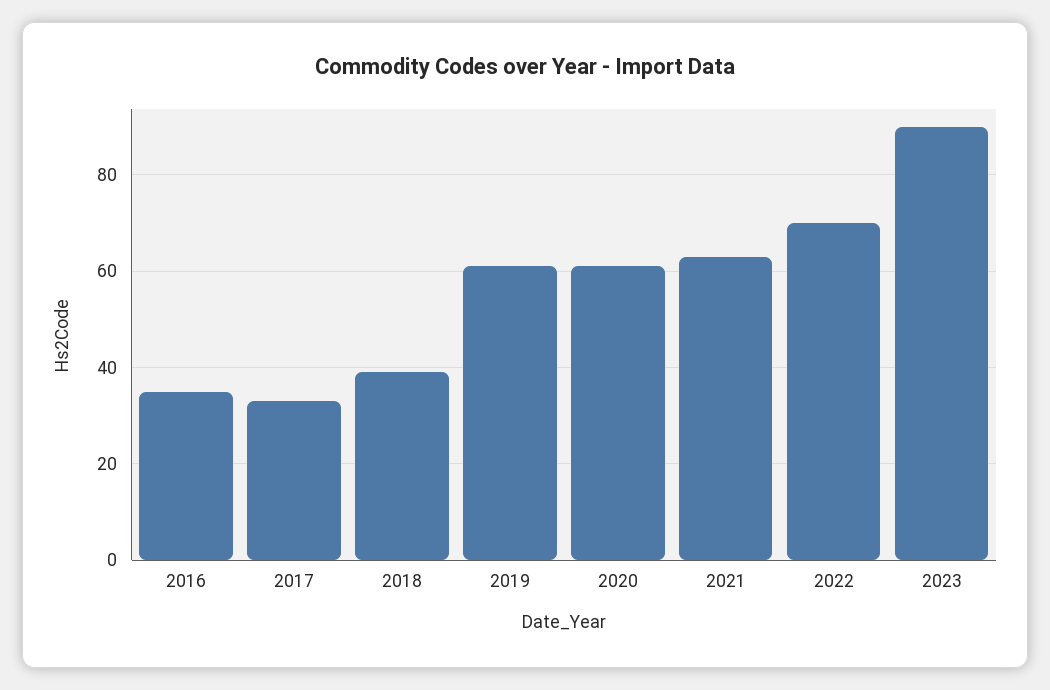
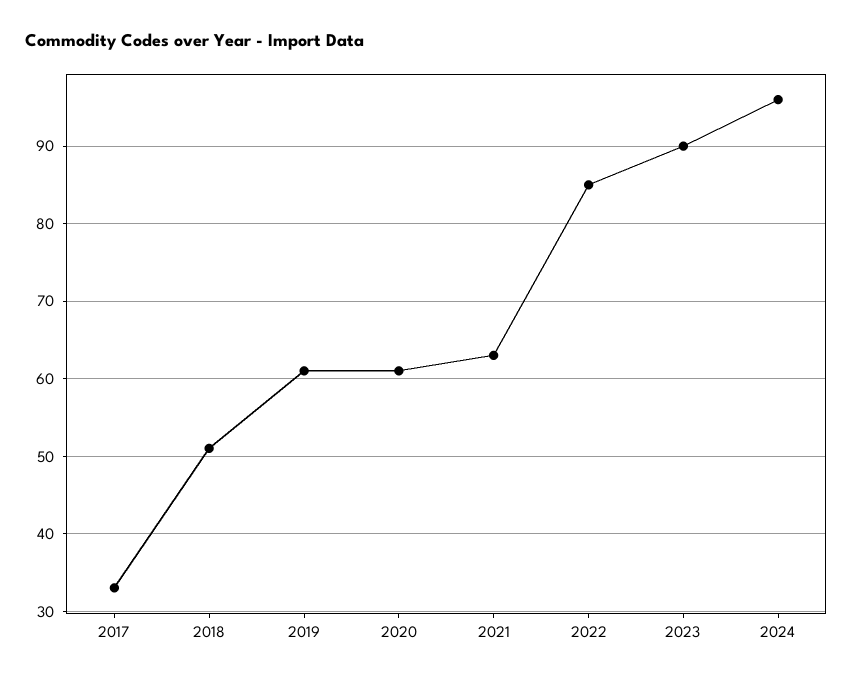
2016: 35 -> none
2018: 40 -> 51
2022: 70 -> 85
2024: none -> 96

